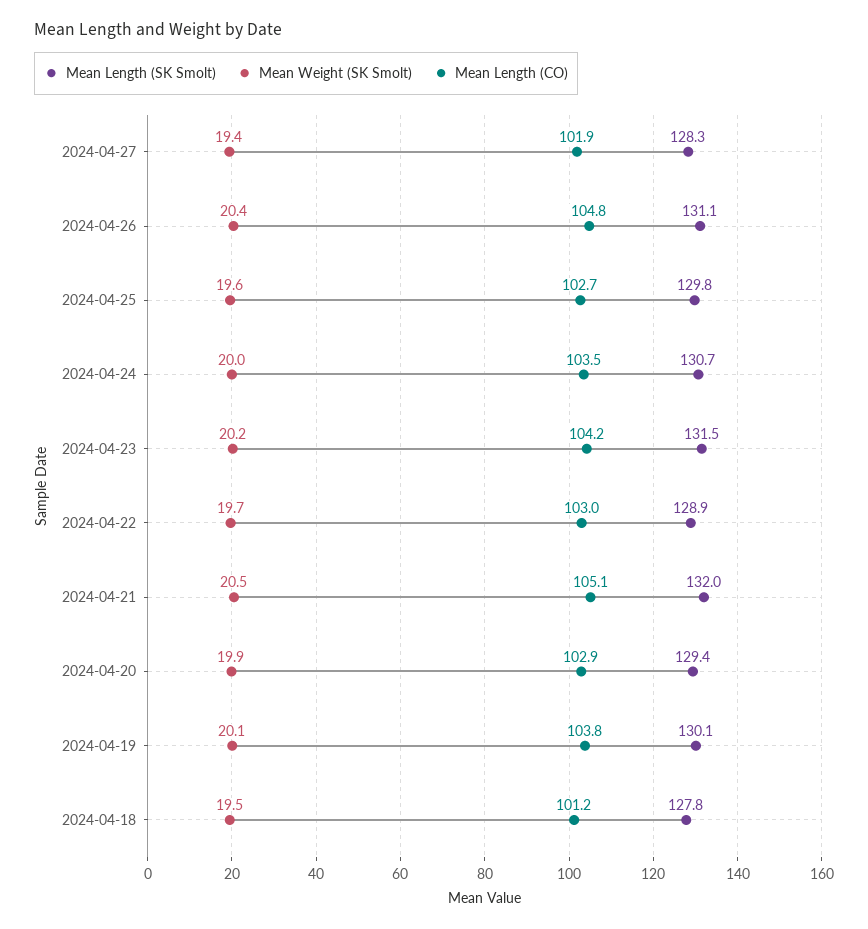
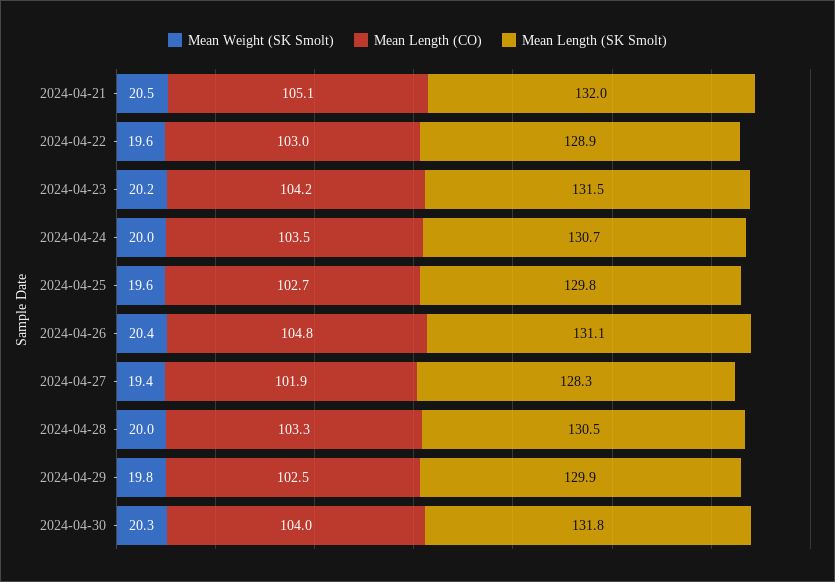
Mean Weight (SK Smolt), 2024-04-22: 19.7 -> 19.6
Mean Length (SK Smolt), 2024-04-20: 129.4 -> none
Mean Weight (SK Smolt), 2024-04-20: 19.9 -> none
Mean Length (CO), 2024-04-20: 102.9 -> none
Mean Length (SK Smolt), 2024-04-19: 130.1 -> none
Mean Weight (SK Smolt), 2024-04-19: 20.1 -> none
Mean Length (CO), 2024-04-19: 103.8 -> none
Mean Length (SK Smolt), 2024-04-18: 127.8 -> none
Mean Weight (SK Smolt), 2024-04-18: 19.5 -> none
Mean Length (CO), 2024-04-18: 101.2 -> none
Mean Weight (SK Smolt), 2024-04-28: none -> 20
Mean Length (CO), 2024-04-28: none -> 103.3
Mean Length (SK Smolt), 2024-04-28: none -> 130.5
Mean Weight (SK Smolt), 2024-04-29: none -> 19.8
Mean Length (CO), 2024-04-29: none -> 102.5
Mean Length (SK Smolt), 2024-04-29: none -> 129.9
Mean Weight (SK Smolt), 2024-04-30: none -> 20.3
Mean Length (CO), 2024-04-30: none -> 104
Mean Length (SK Smolt), 2024-04-30: none -> 131.8

